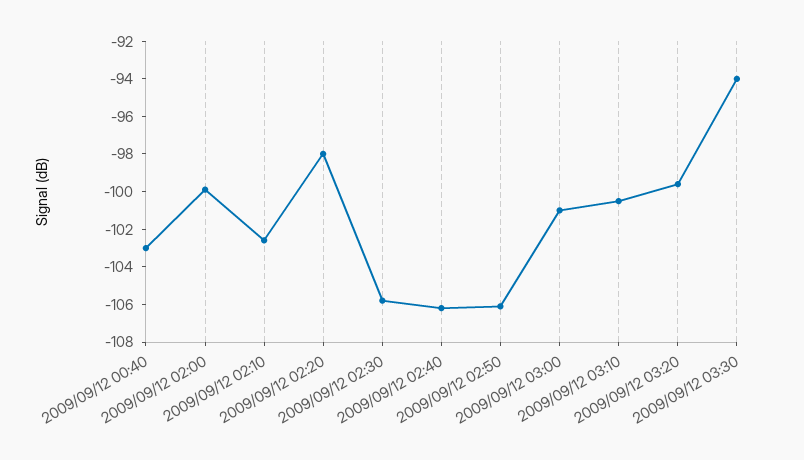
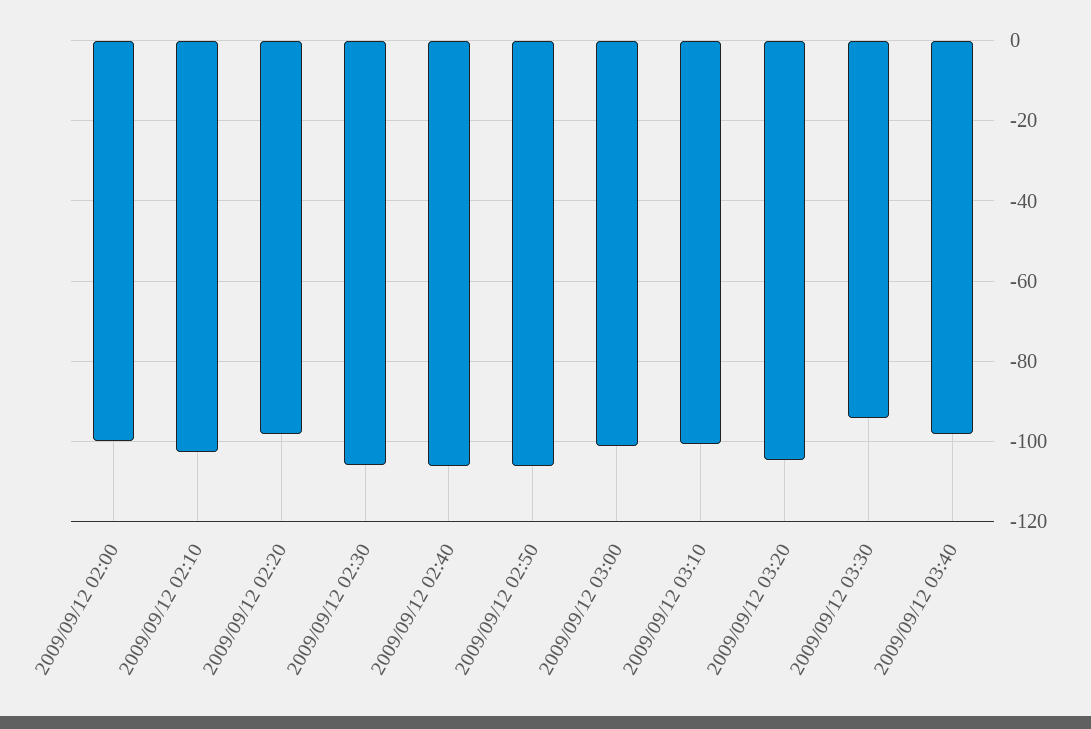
2009/09/12 00:40: -103 -> none
2009/09/12 03:20: -99.5 -> -104
2009/09/12 03:40: none -> -98

